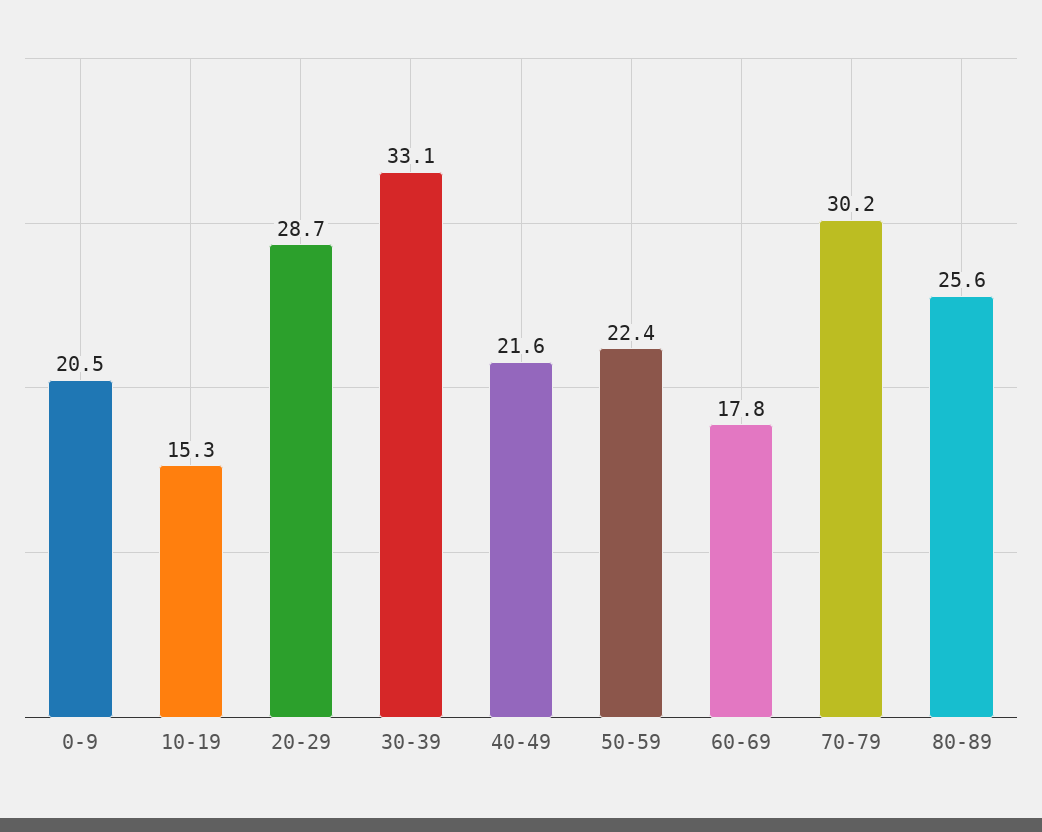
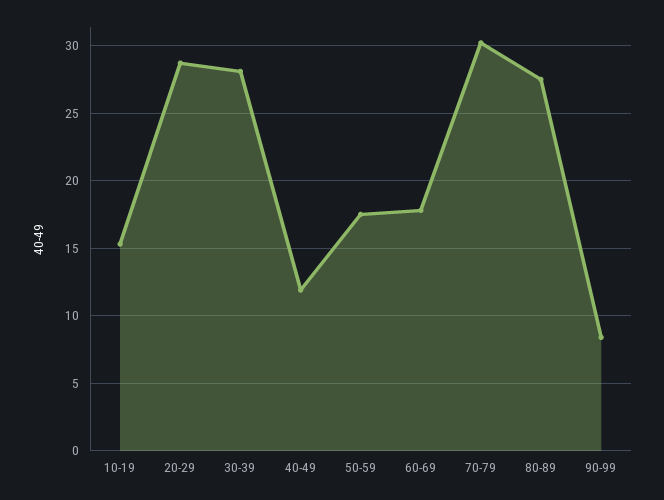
0-9: 20.5 -> none
30-39: 33.1 -> 28
40-49: 21.6 -> 12
50-59: 22.4 -> 17.5
80-89: 25.6 -> 27.5
90-99: none -> 8.5

